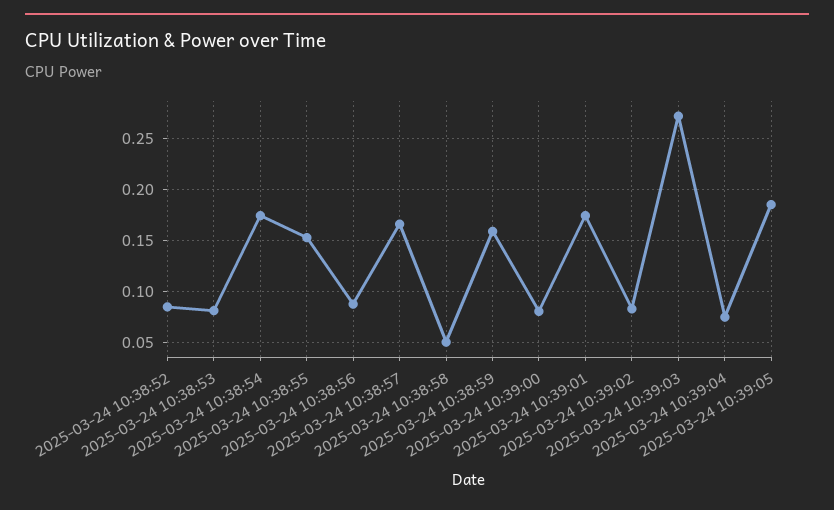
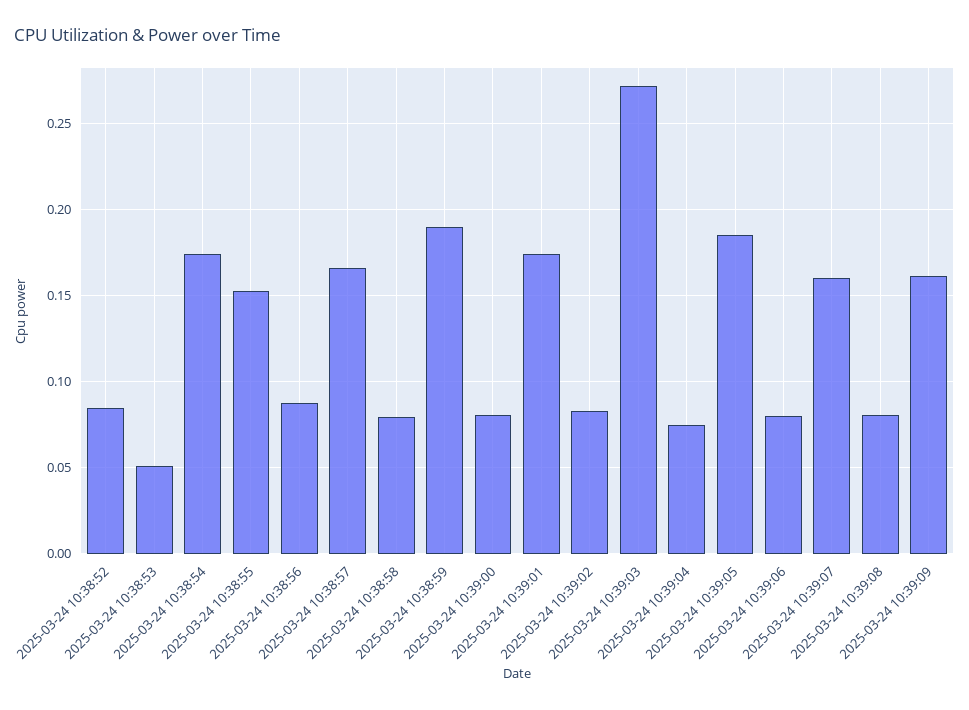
2025-03-24 10:38:53: 0.08 -> 0.05
2025-03-24 10:38:58: 0.05 -> 0.08
2025-03-24 10:38:59: 0.16 -> 0.19
2025-03-24 10:39:06: none -> 0.08
2025-03-24 10:39:07: none -> 0.16
2025-03-24 10:39:08: none -> 0.08
2025-03-24 10:39:09: none -> 0.16

